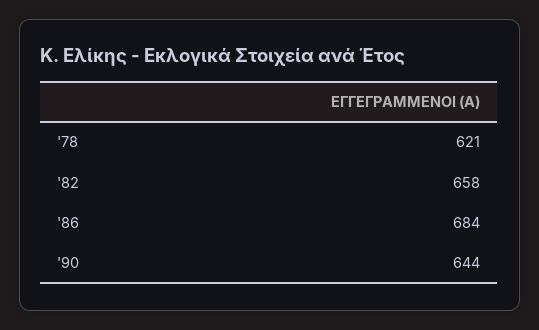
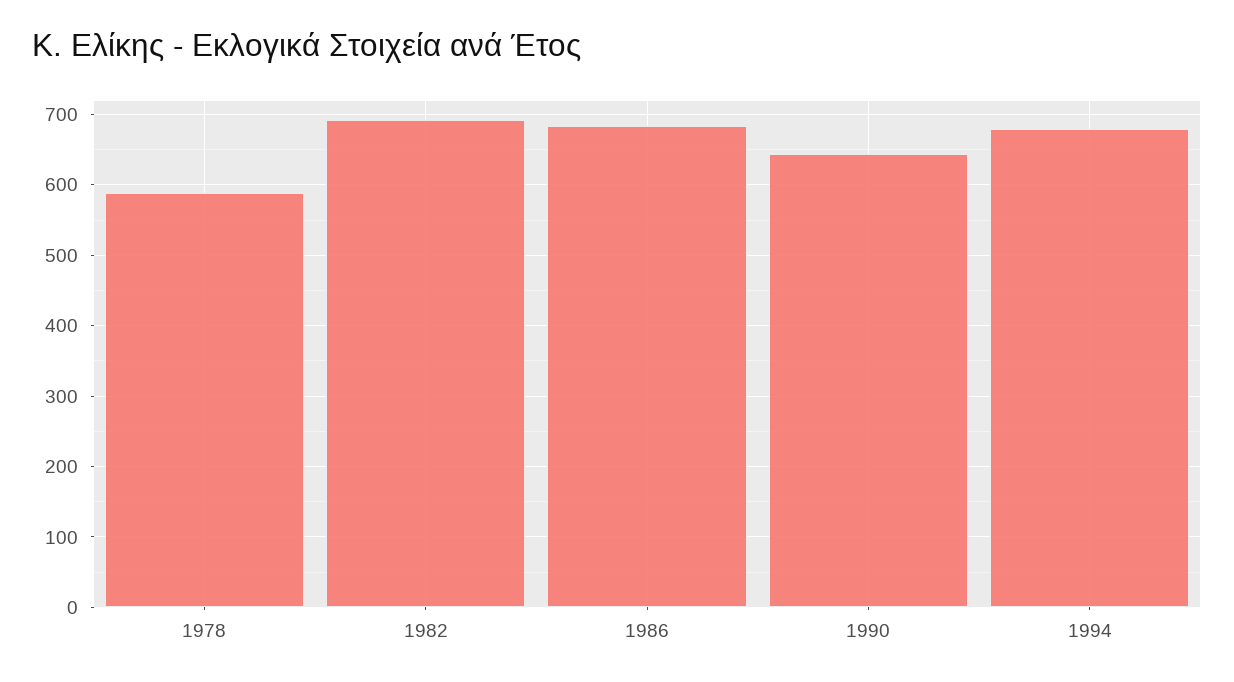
'78: 621 -> 590
'82: 658 -> 690
1994: none -> 680

